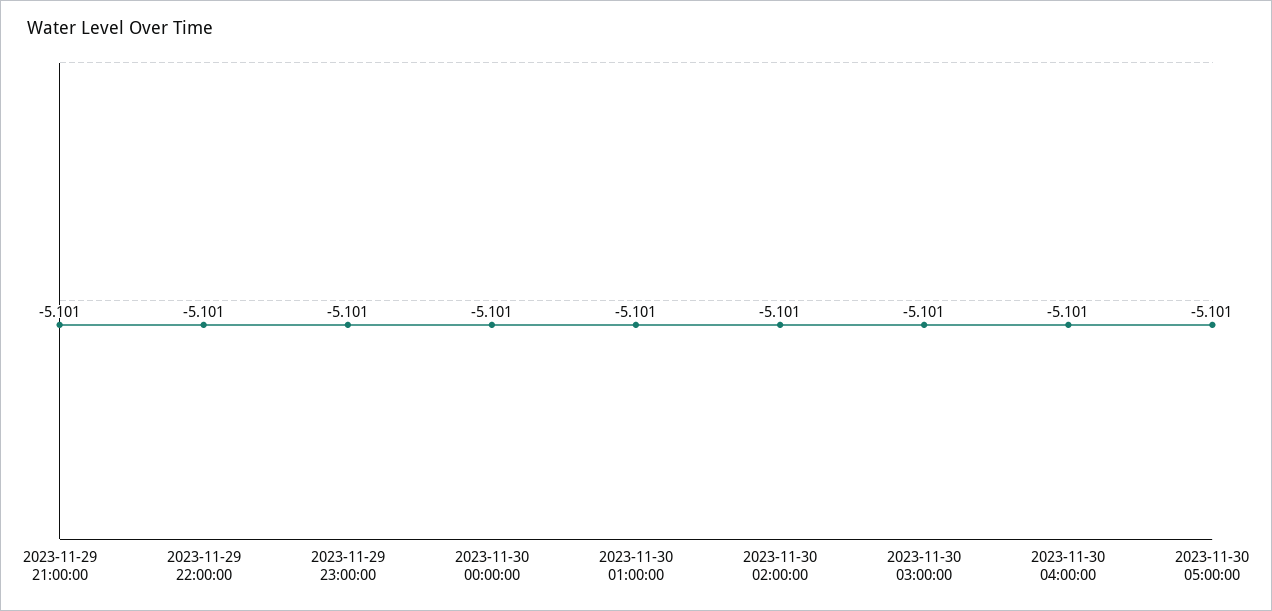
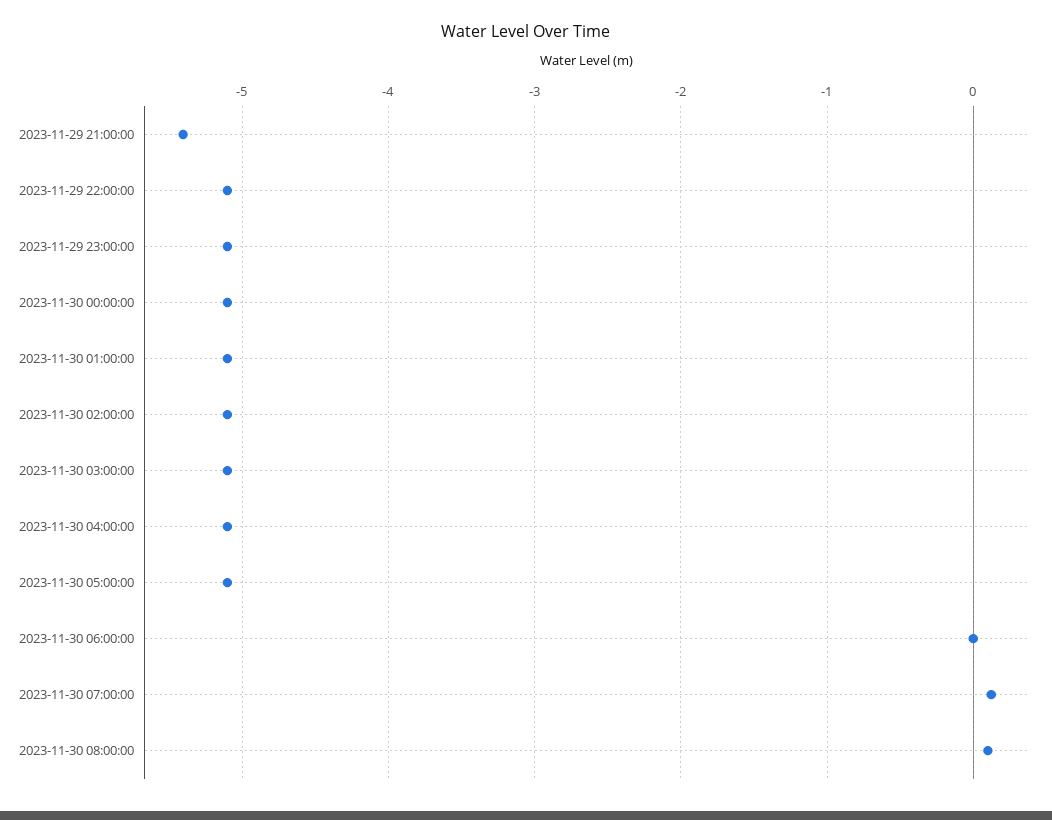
2023-11-29 21:00:00: -5.101 -> -5.4
2023-11-30 06:00:00: none -> 0
2023-11-30 07:00:00: none -> 0.1
2023-11-30 08:00:00: none -> 0.1

